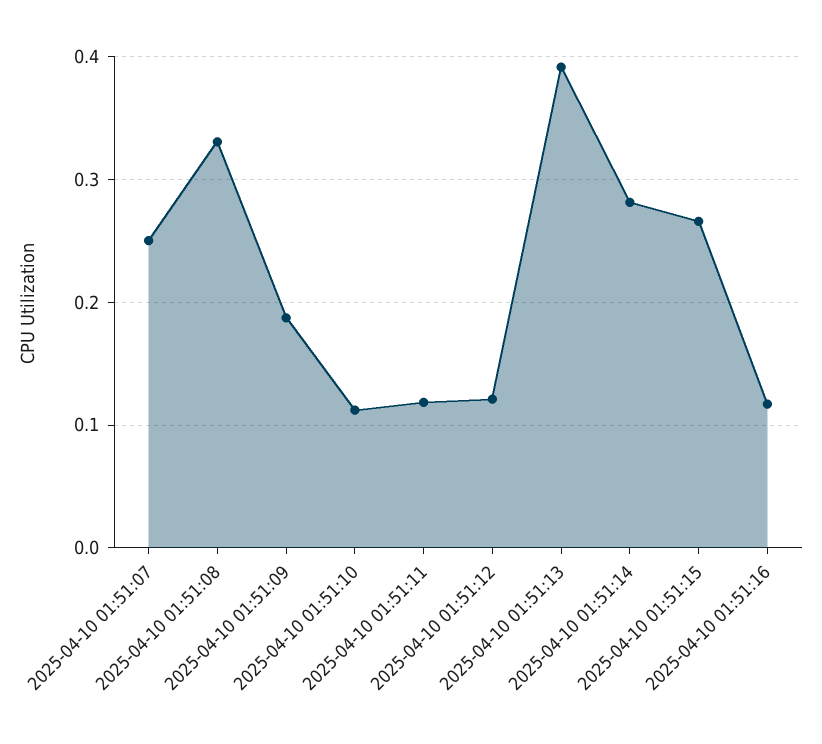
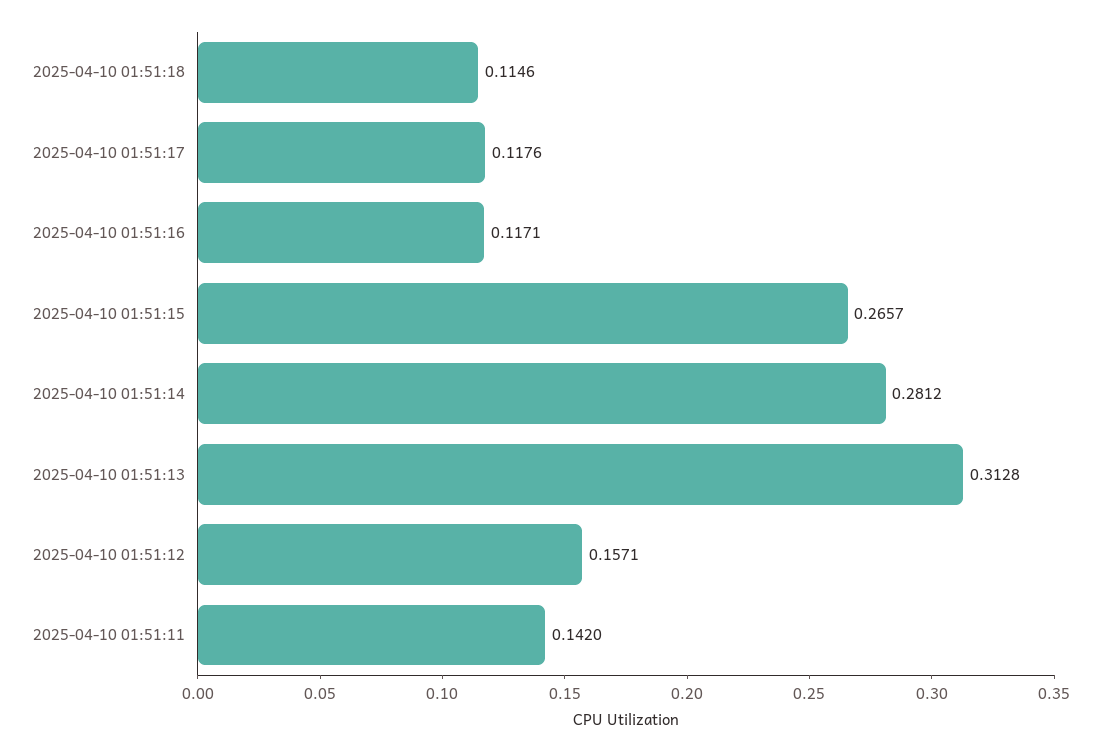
2025-04-10 01:51:07: 0.25 -> none
2025-04-10 01:51:08: 0.33 -> none
2025-04-10 01:51:09: 0.19 -> none
2025-04-10 01:51:10: 0.11 -> none
2025-04-10 01:51:11: 0.12 -> 0.142
2025-04-10 01:51:12: 0.12 -> 0.1571
2025-04-10 01:51:13: 0.39 -> 0.3128
2025-04-10 01:51:18: none -> 0.1146
2025-04-10 01:51:17: none -> 0.1176

